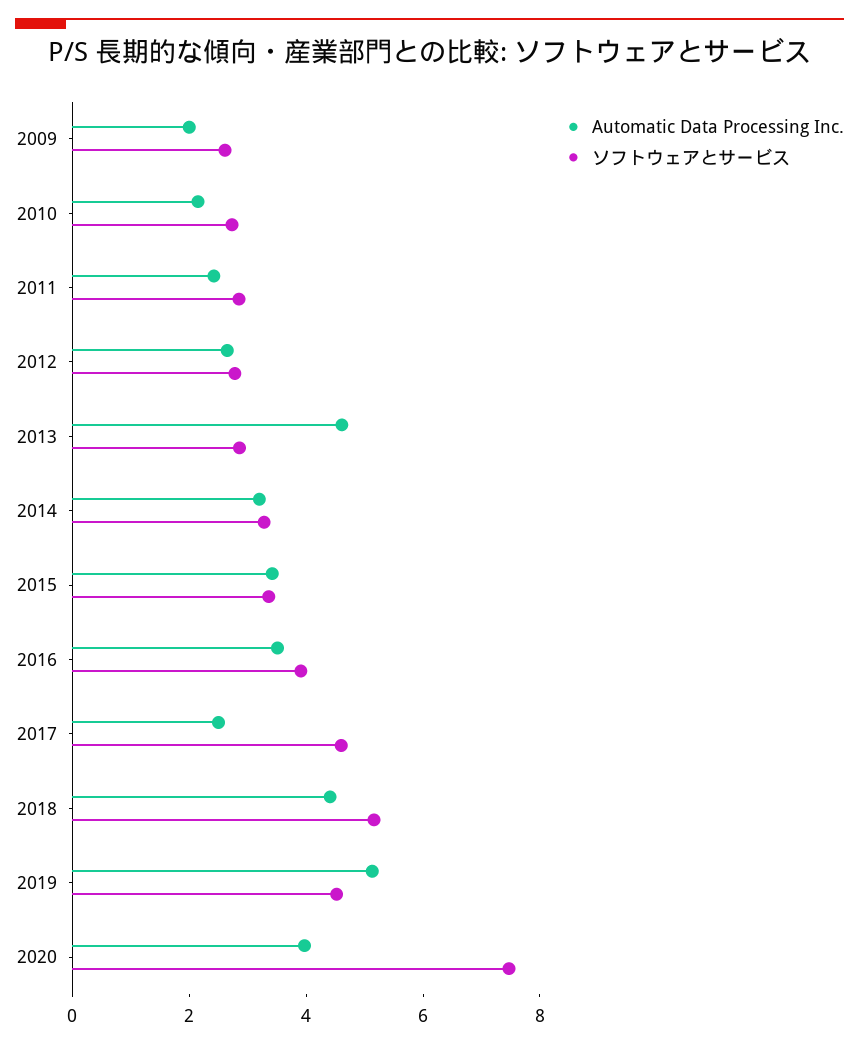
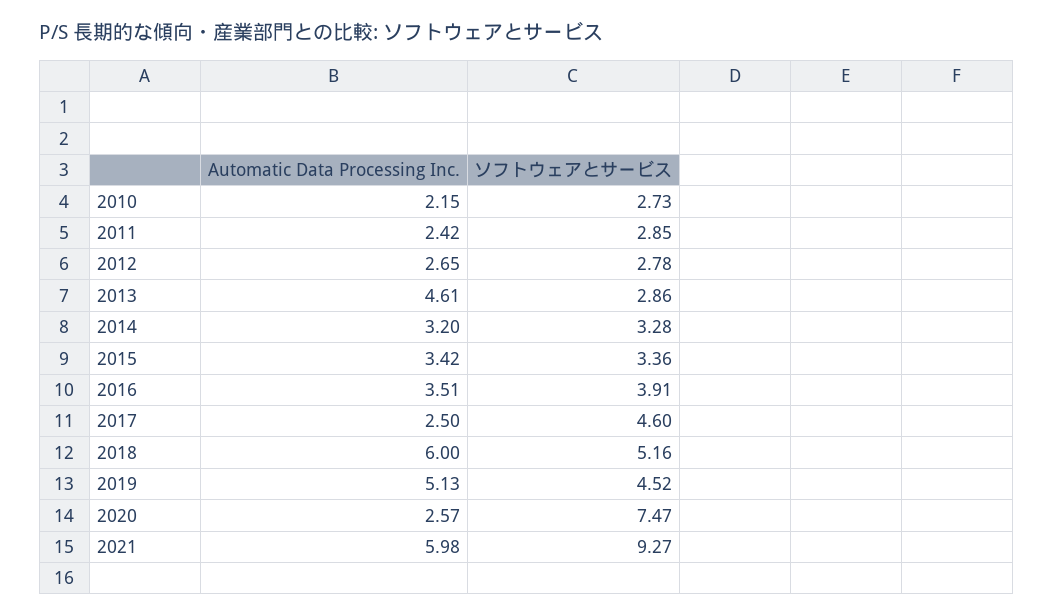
Automatic Data Processing Inc., 2009: 2 -> none
ソフトウェアとサービス, 2009: 2.5 -> none
Automatic Data Processing Inc., 2018: 4.5 -> 6
Automatic Data Processing Inc., 2020: 4 -> 2.57
Automatic Data Processing Inc., 2021: none -> 5.98
ソフトウェアとサービス, 2021: none -> 9.27

